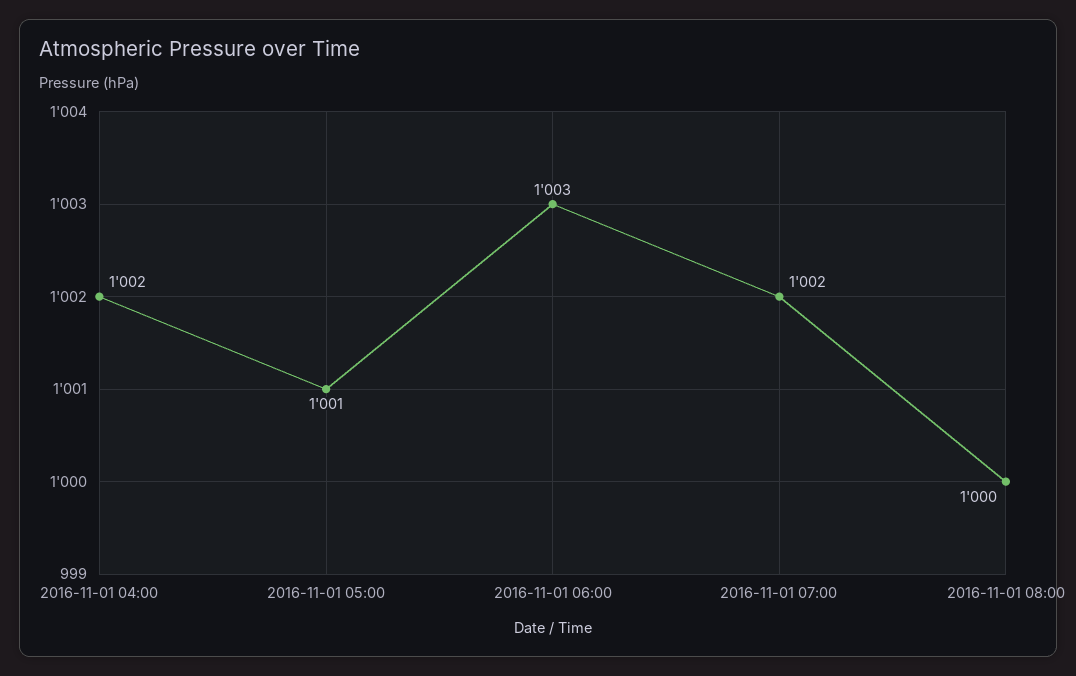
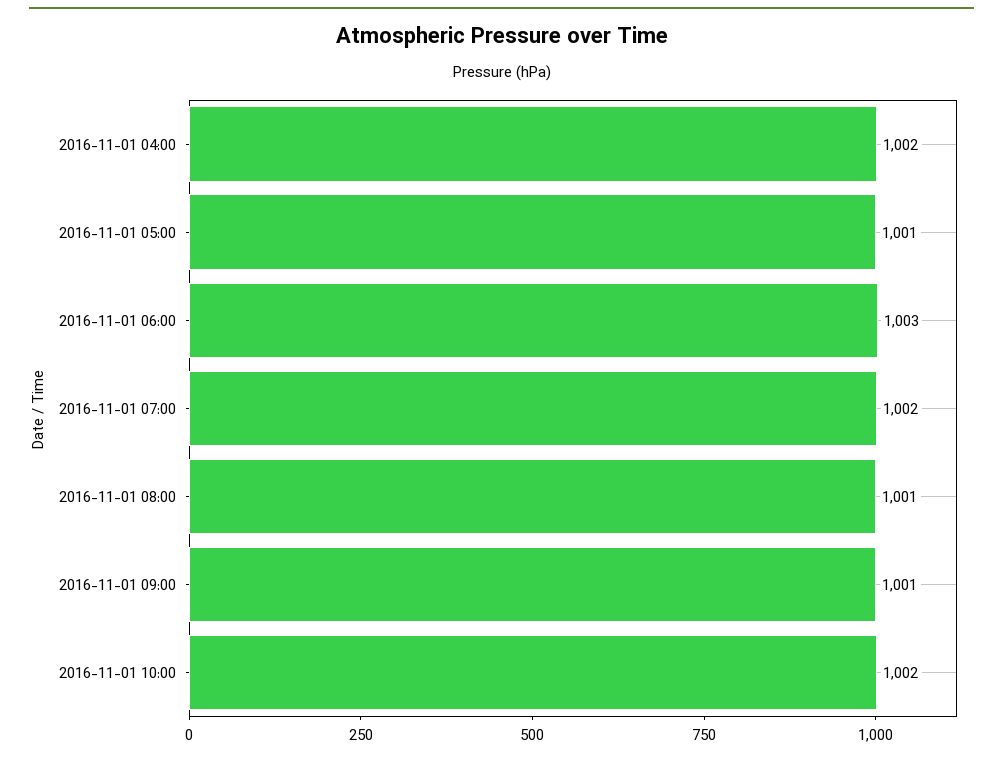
2016-11-01 08:00: 1000 -> 1001
2016-11-01 09:00: none -> 1001
2016-11-01 10:00: none -> 1002

